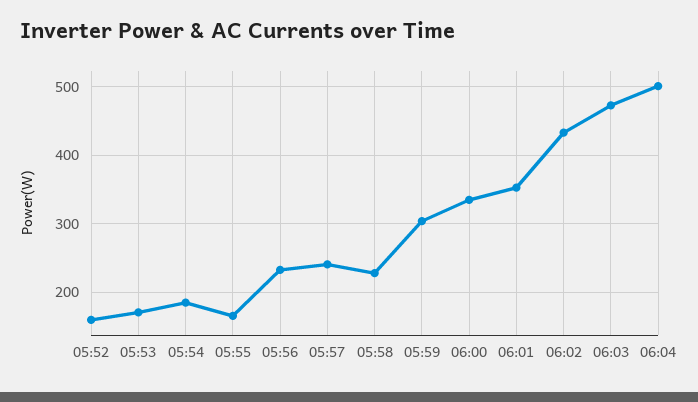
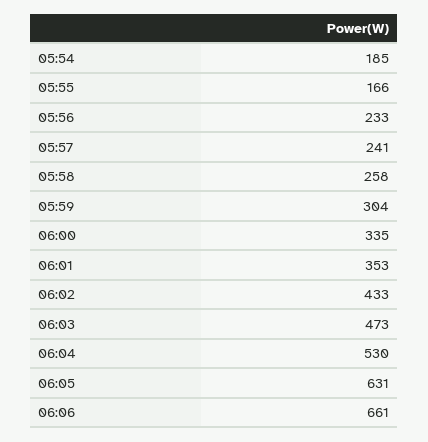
05:52: 160 -> none
05:53: 170 -> none
05:58: 230 -> 258
06:04: 500 -> 530
06:05: none -> 631
06:06: none -> 661

